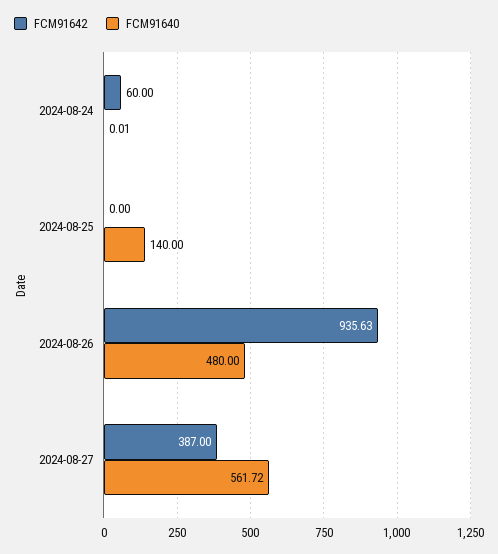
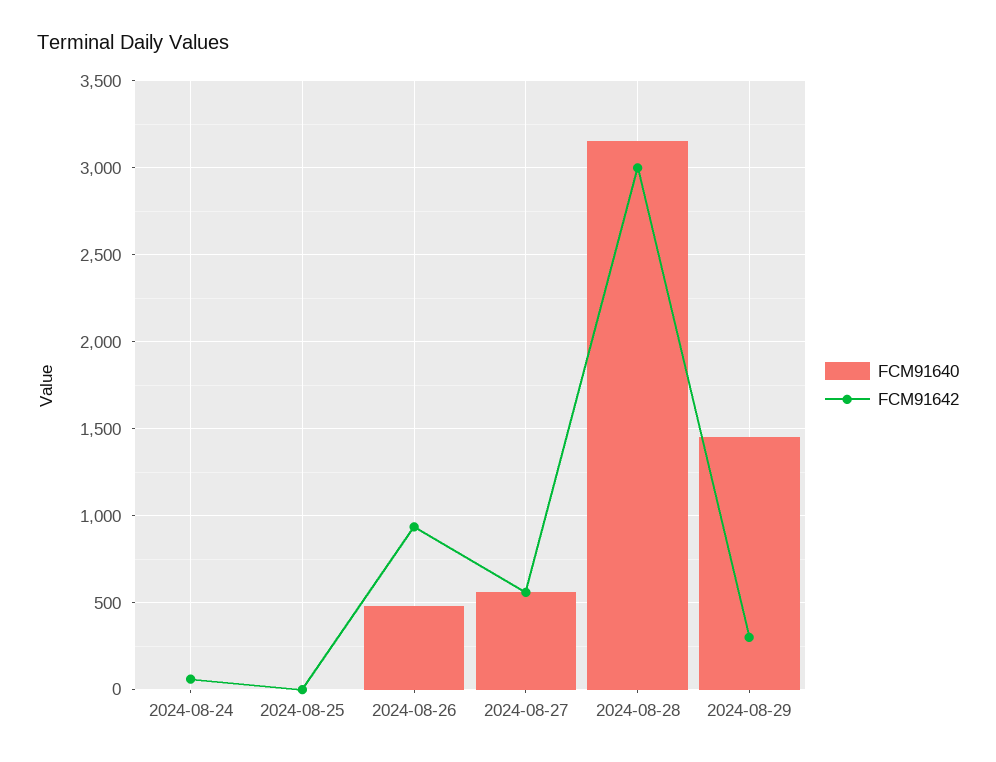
FCM91640, 2024-08-25: 140 -> 0
FCM91642, 2024-08-27: 387 -> 550
FCM91640, 2024-08-28: none -> 3150
FCM91642, 2024-08-28: none -> 3000
FCM91640, 2024-08-29: none -> 1450
FCM91642, 2024-08-29: none -> 300

